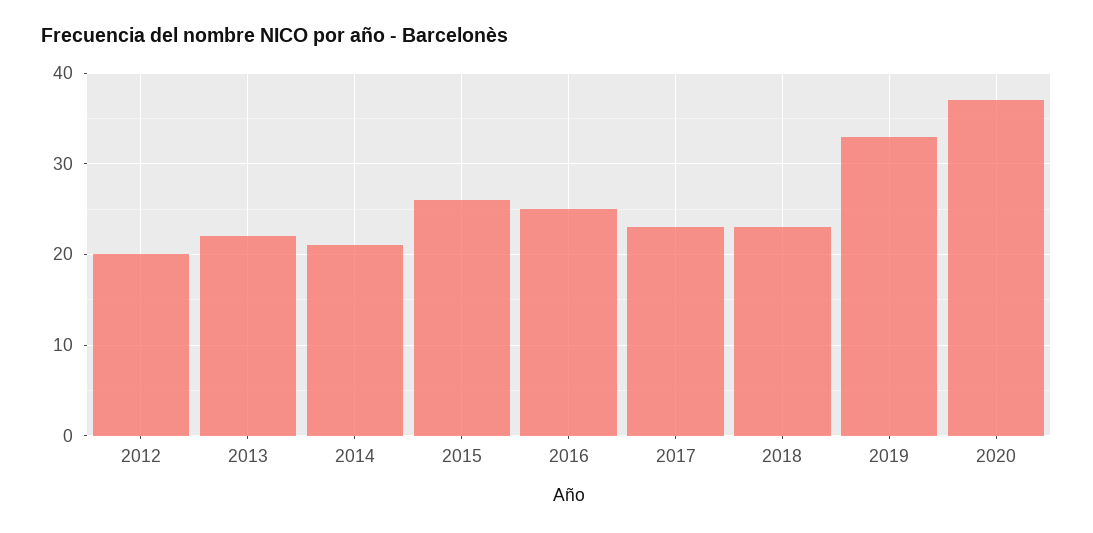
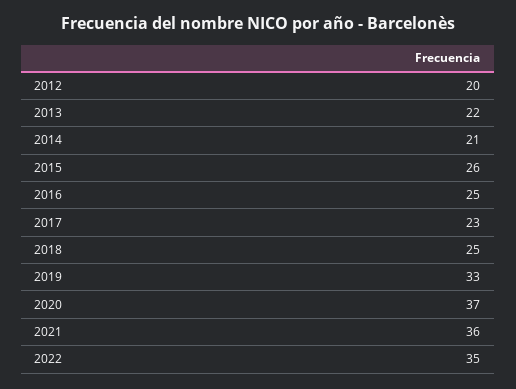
2018: 23 -> 25
2021: none -> 36
2022: none -> 35

